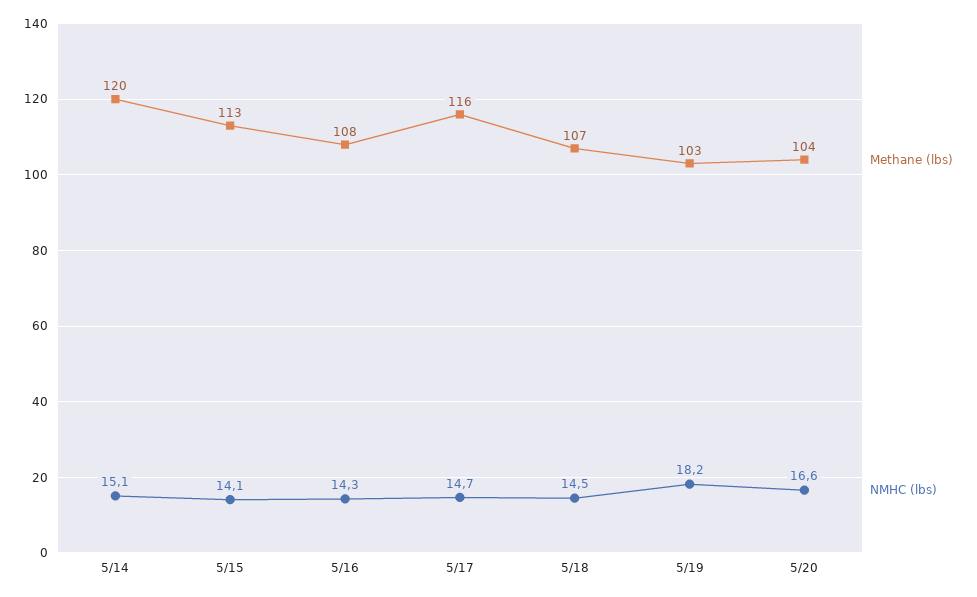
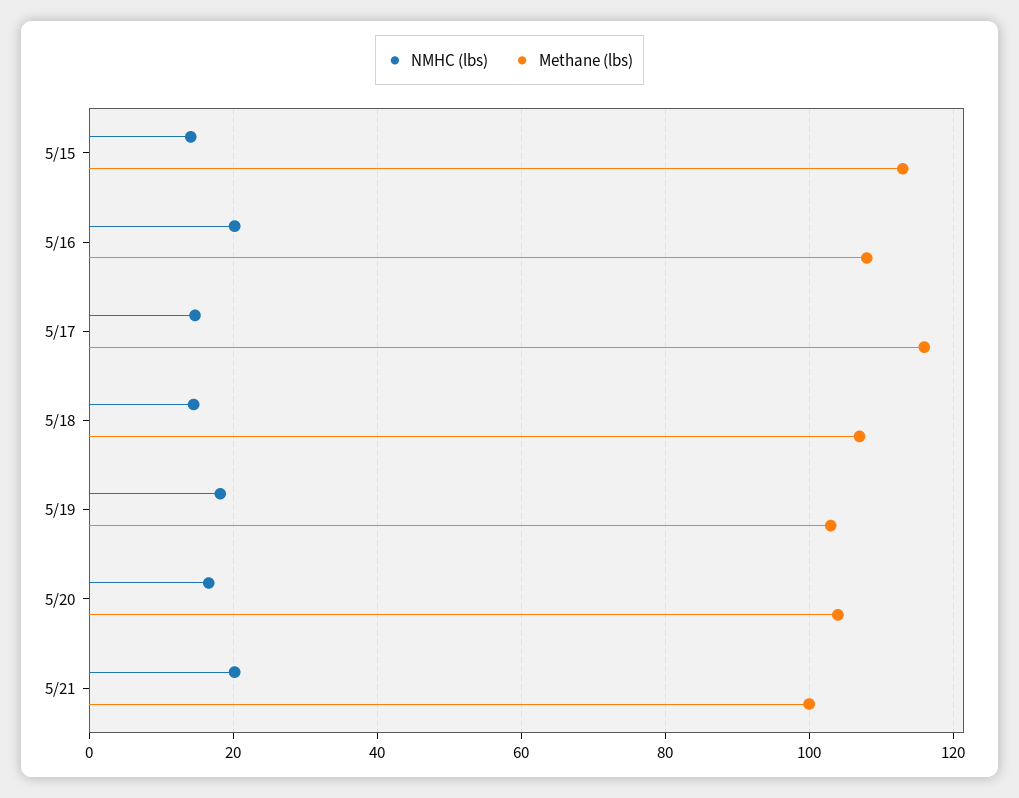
Methane (lbs), 5/14: 120 -> none
NMHC (lbs), 5/14: 15.1 -> none
NMHC (lbs), 5/16: 14.3 -> 20
NMHC (lbs), 5/21: none -> 20
Methane (lbs), 5/21: none -> 100

